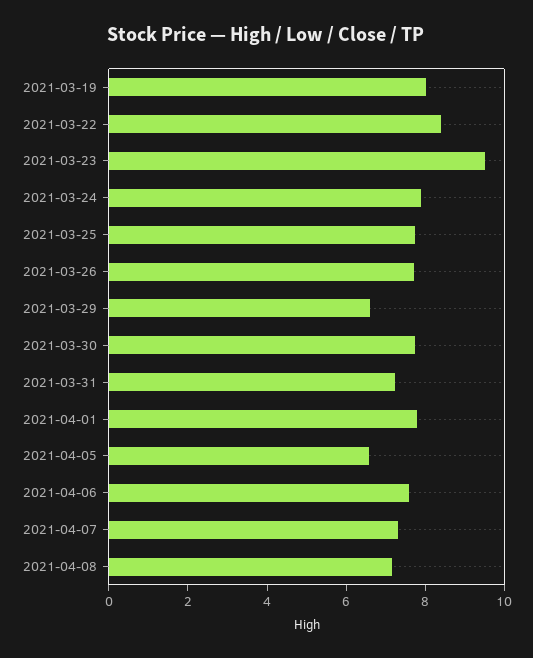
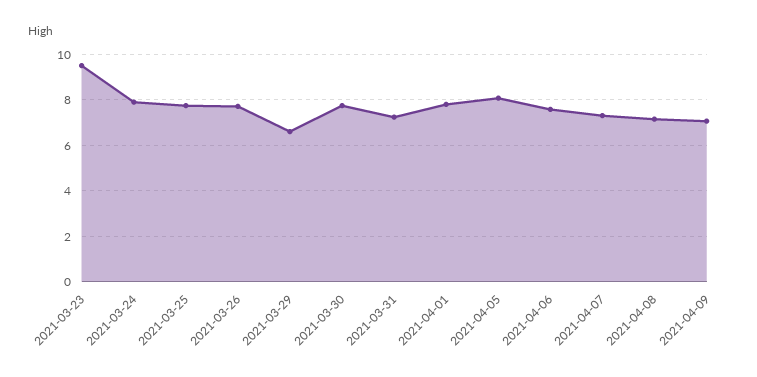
2021-03-19: 8 -> none
2021-03-22: 8.5 -> none
2021-04-05: 6.5 -> 8
2021-04-09: none -> 7

